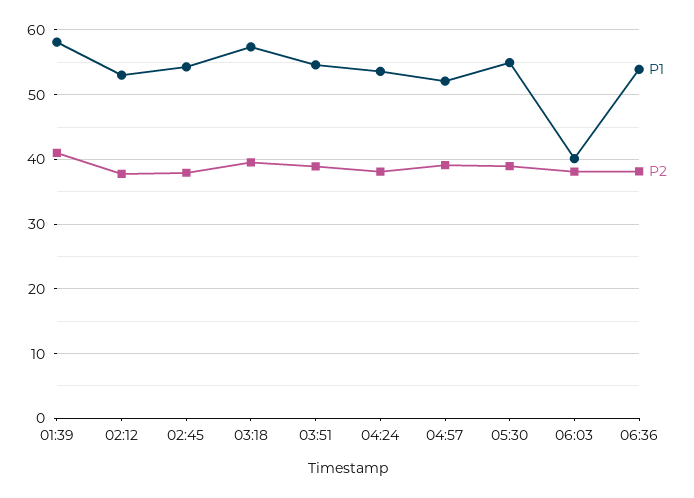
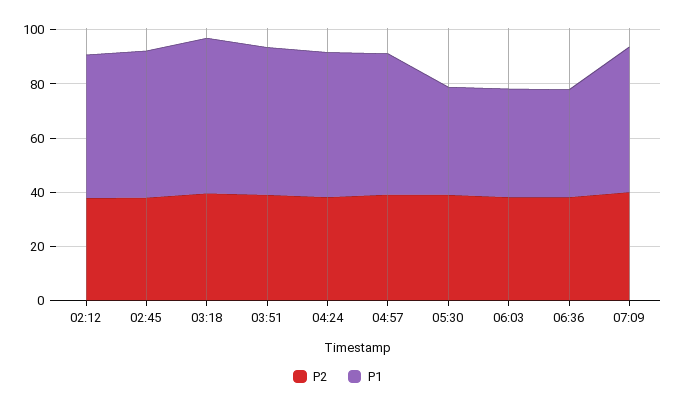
P1, 01:39: 58 -> none
P2, 01:39: 41 -> none
P1, 05:30: 55 -> 40
P1, 06:36: 54 -> 40
P2, 07:09: none -> 40
P1, 07:09: none -> 55

